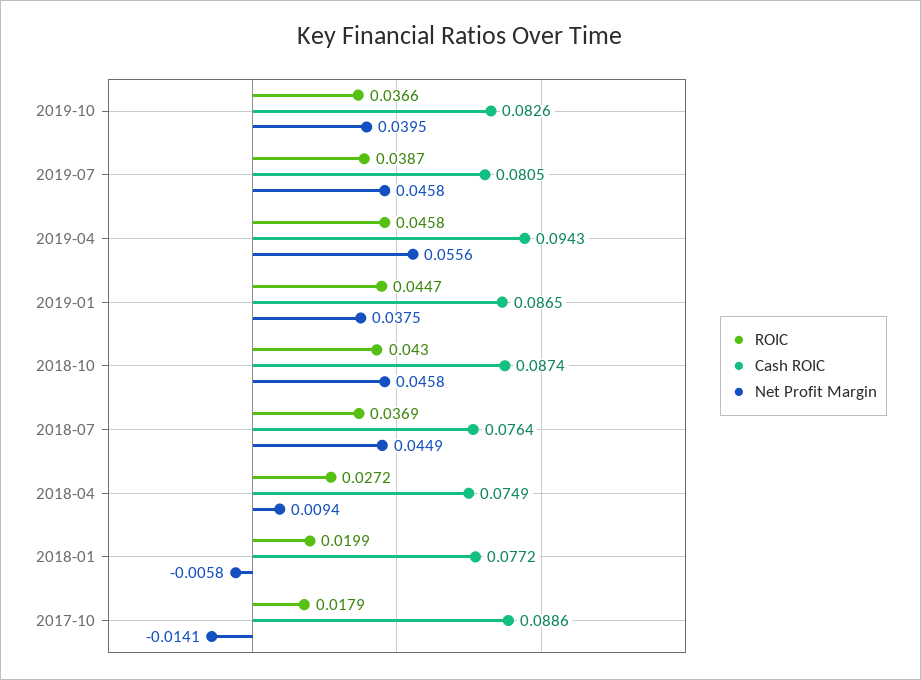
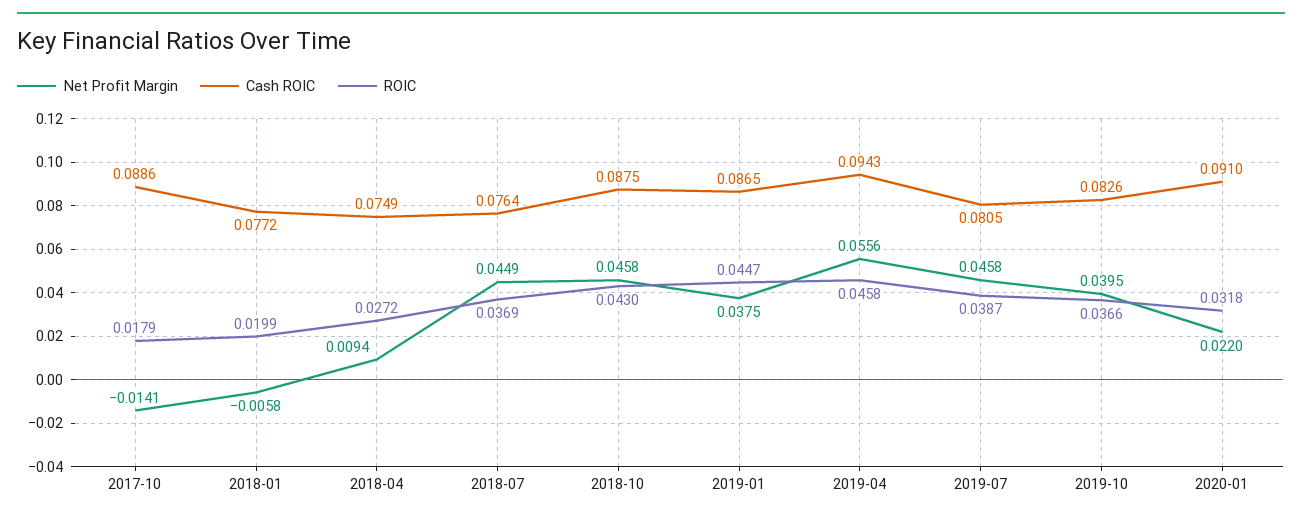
Cash ROIC, 2018-10: 0.0874 -> 0.0875
Net Profit Margin, 2020-01: none -> 0.022
Cash ROIC, 2020-01: none -> 0.091
ROIC, 2020-01: none -> 0.0318

